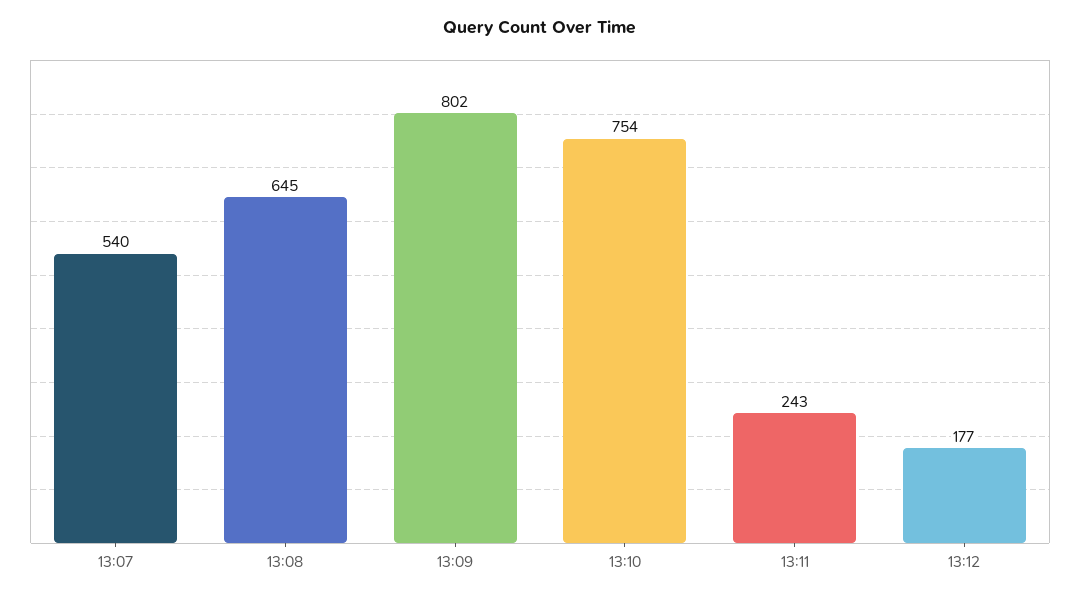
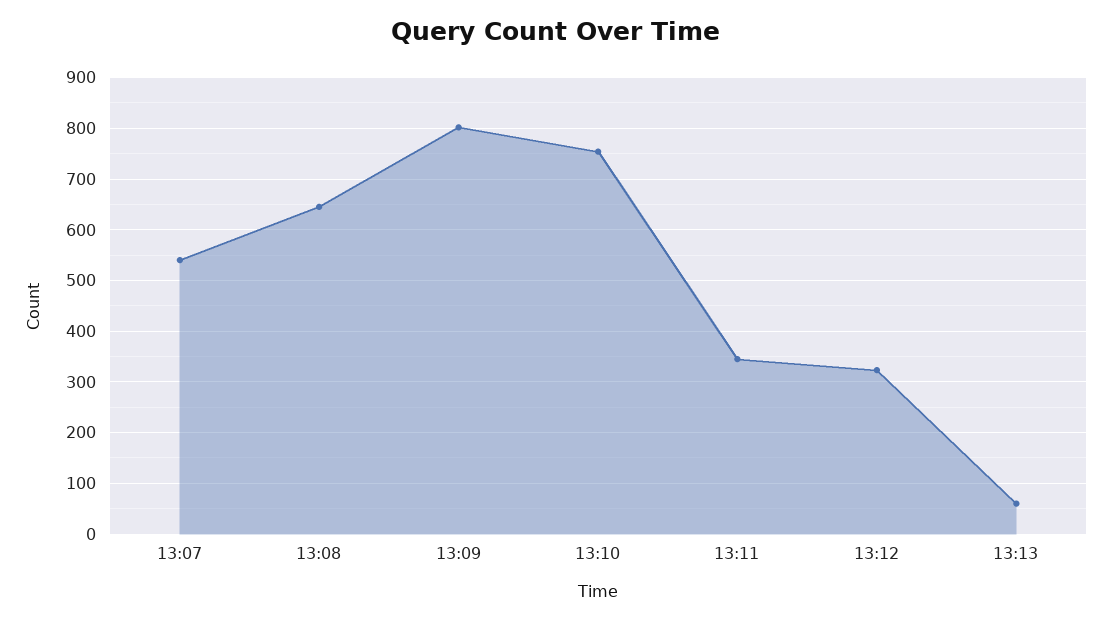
13:11: 243 -> 340
13:12: 177 -> 320
13:13: none -> 60

